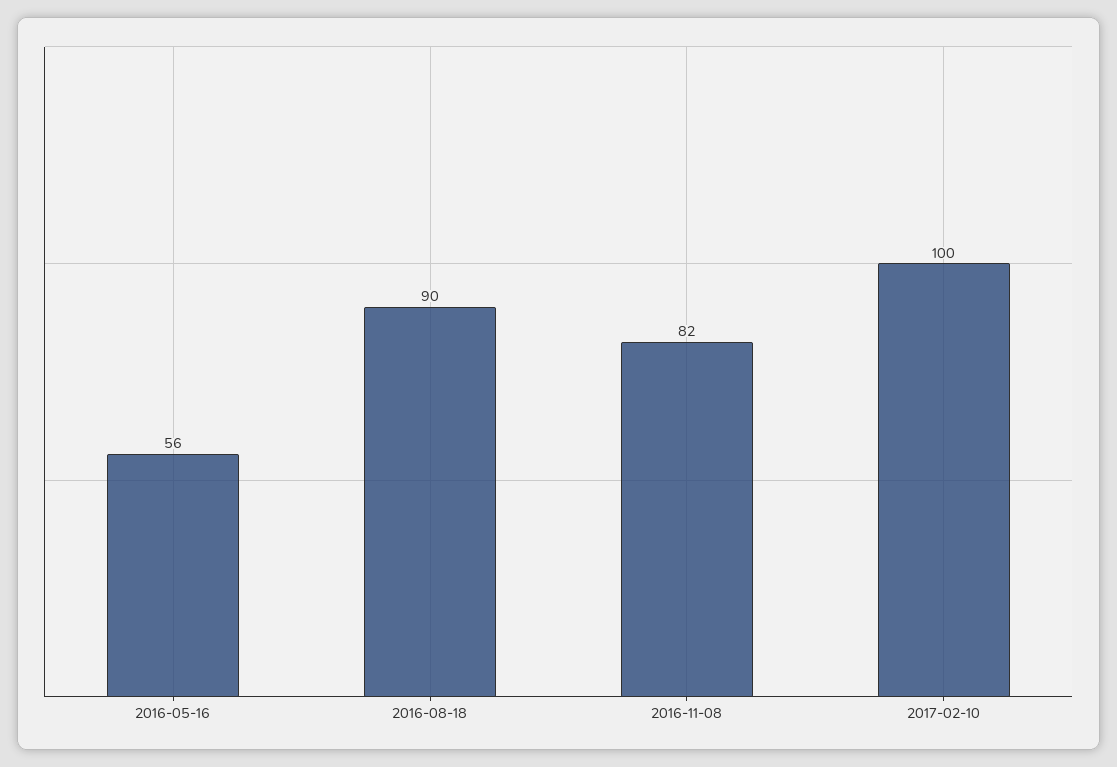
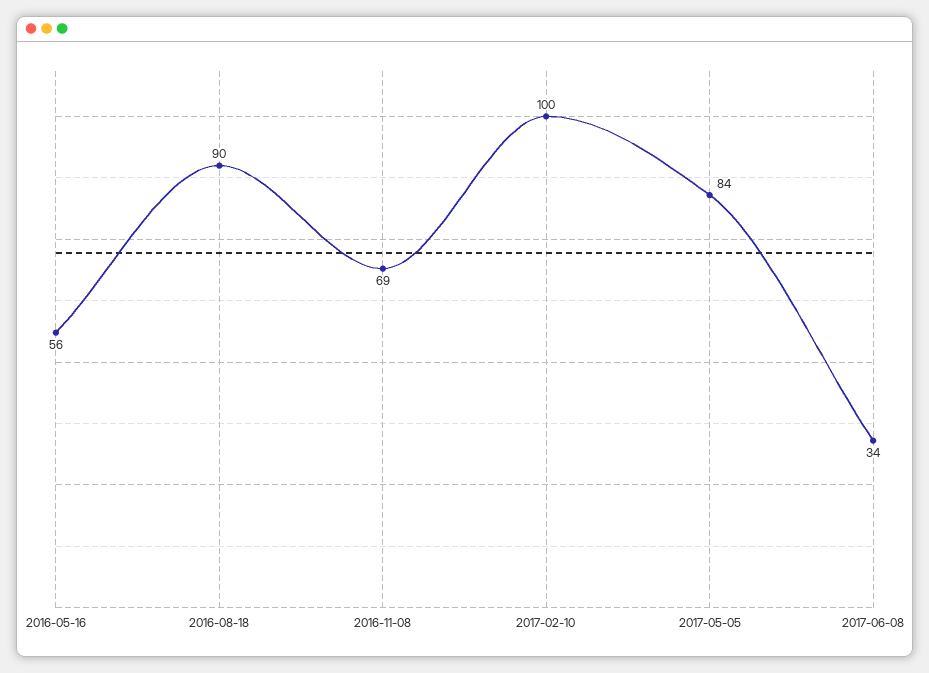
2016-11-08: 82 -> 69
2017-05-05: none -> 84
2017-06-08: none -> 34

